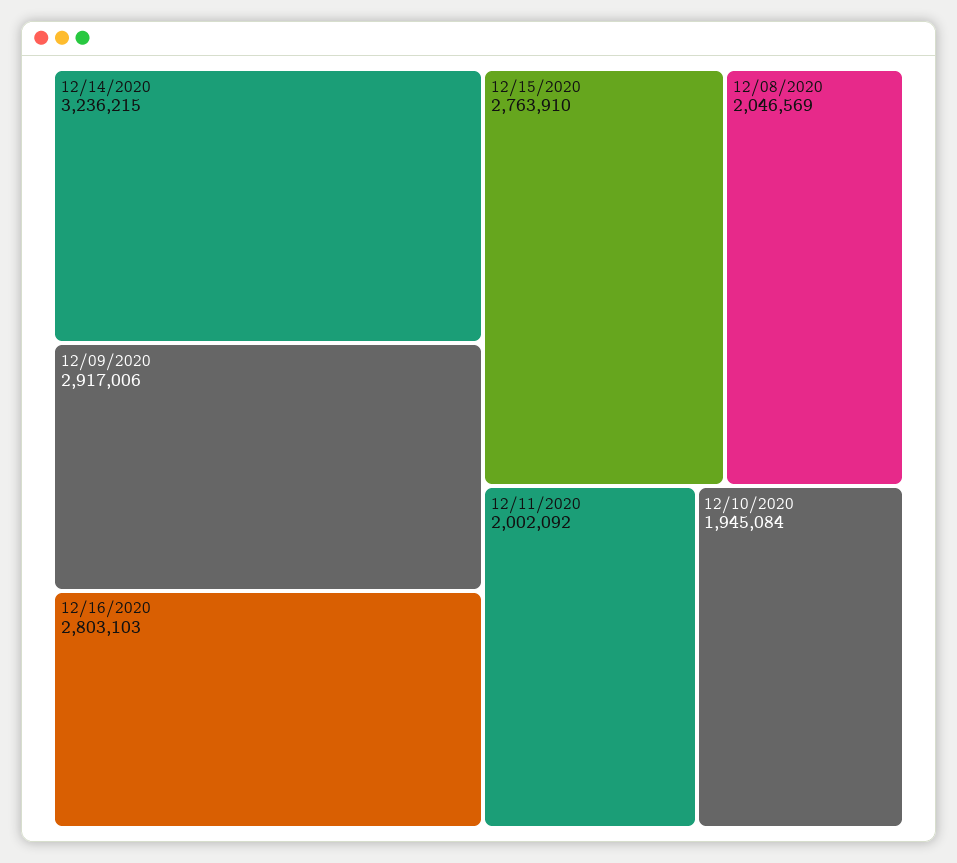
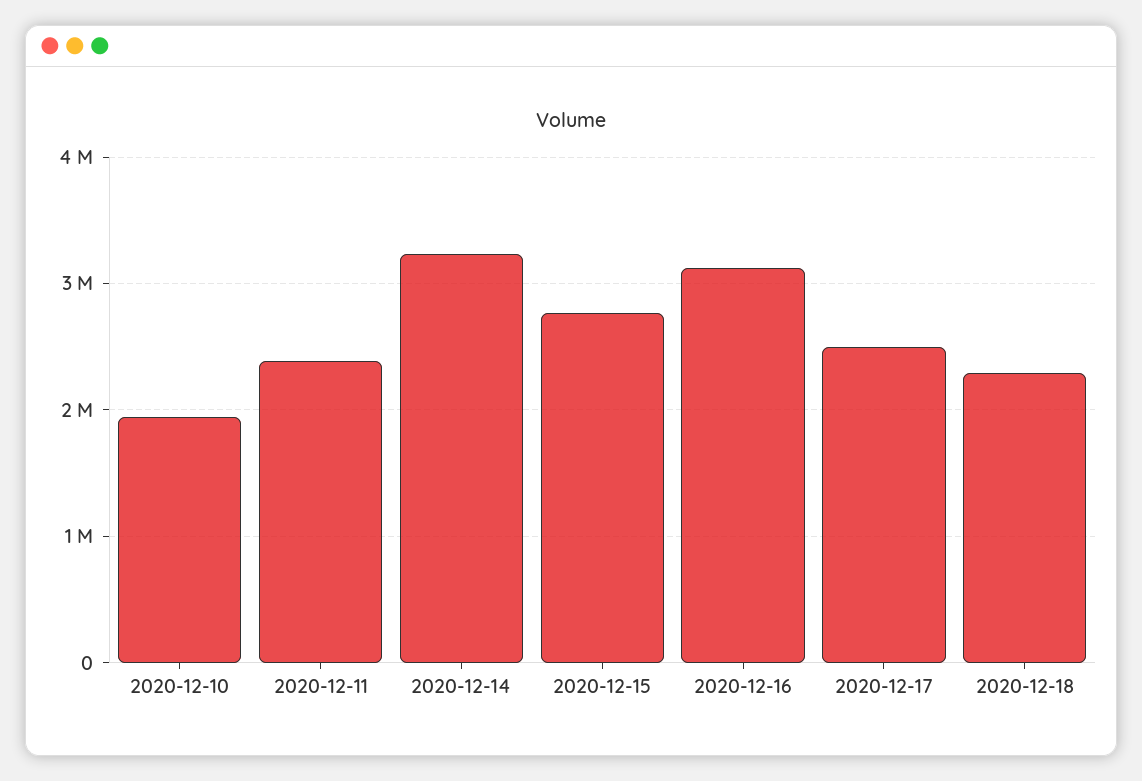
12/09/2020: 2917006 -> none
12/16/2020: 2803103 -> 3100000
12/08/2020: 2046569 -> none
12/11/2020: 2002092 -> 2400000
2020-12-17: none -> 2500000
2020-12-18: none -> 2300000

